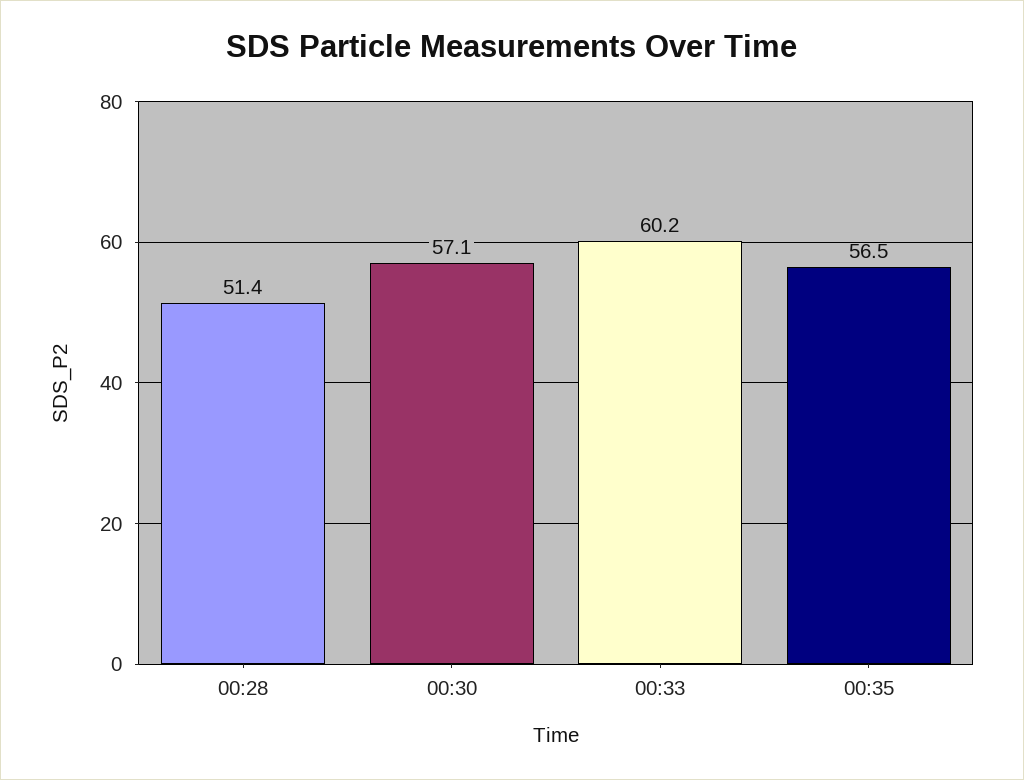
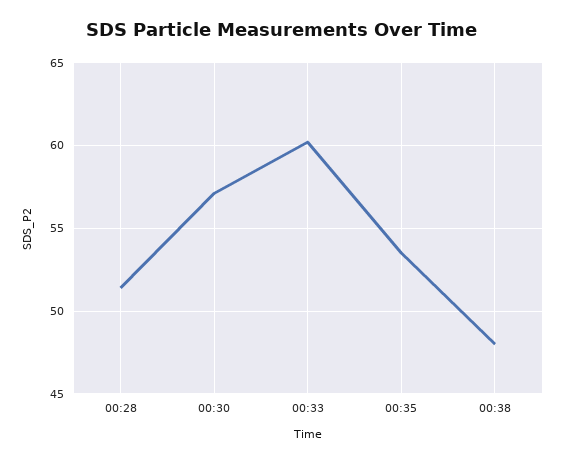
00:35: 56.5 -> 53.5
00:38: none -> 48

